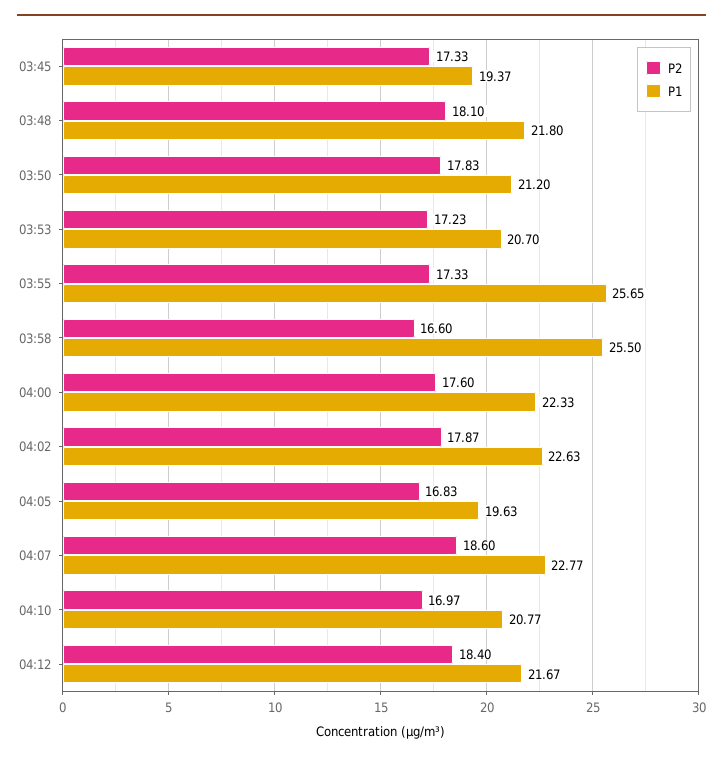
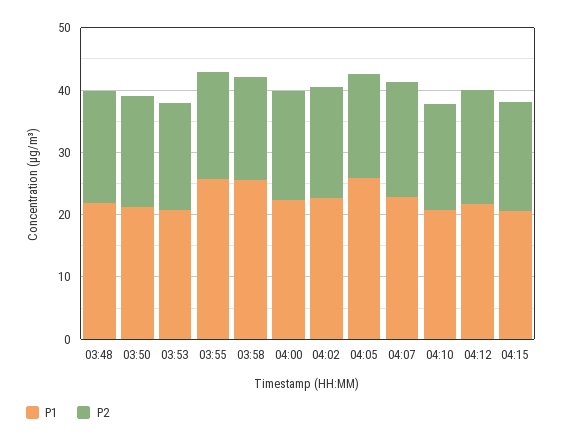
P2, 03:45: 17.33 -> none
P1, 03:45: 19.37 -> none
P1, 04:05: 19.63 -> 26
P1, 04:15: none -> 20
P2, 04:15: none -> 18

